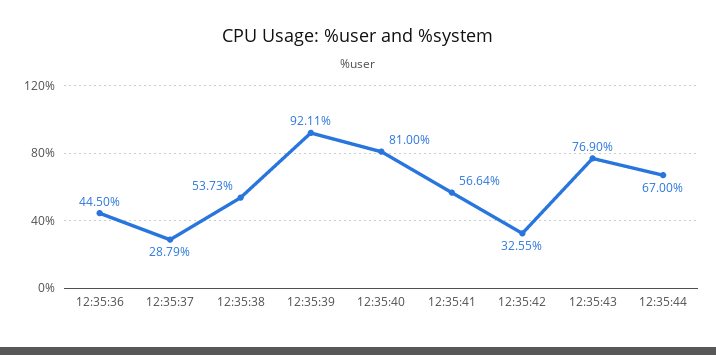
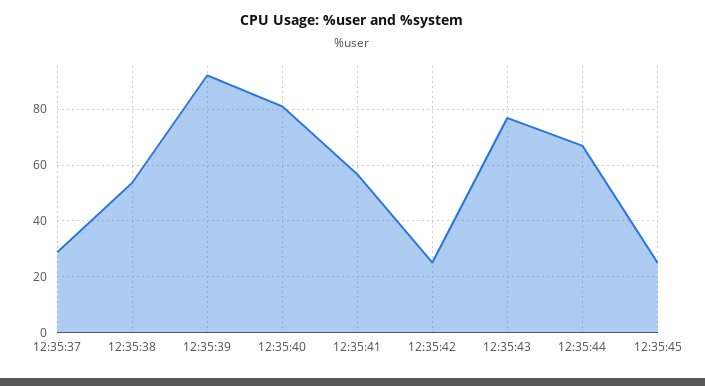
12:35:36: 44.5 -> none
12:35:42: 32.55 -> 25
12:35:45: none -> 25

